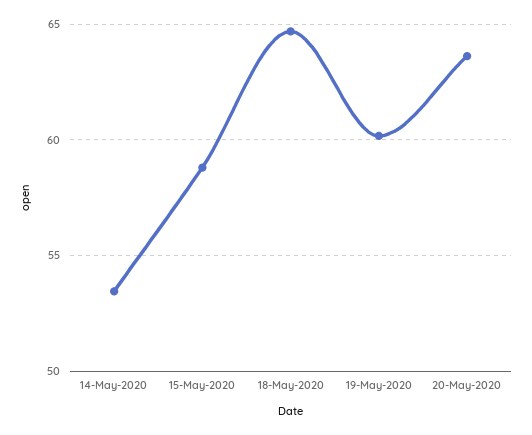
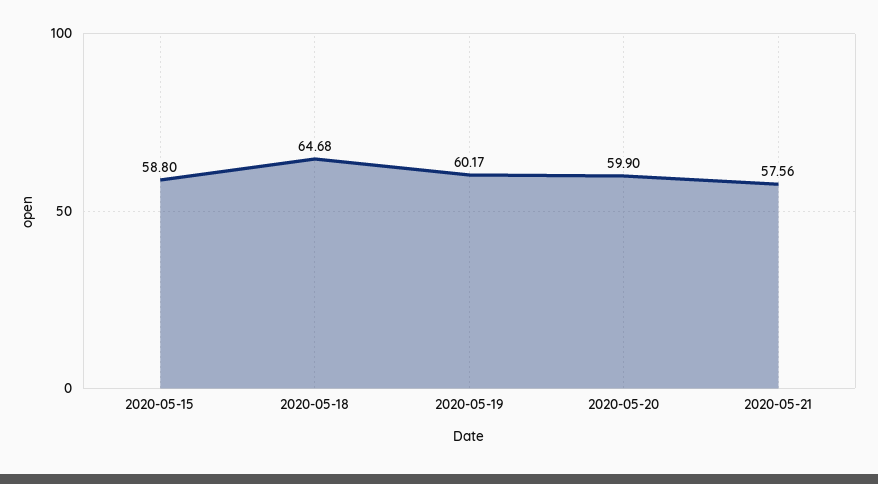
14-May-2020: 53.5 -> none
20-May-2020: 63.5 -> 59.9
2020-05-21: none -> 57.56

